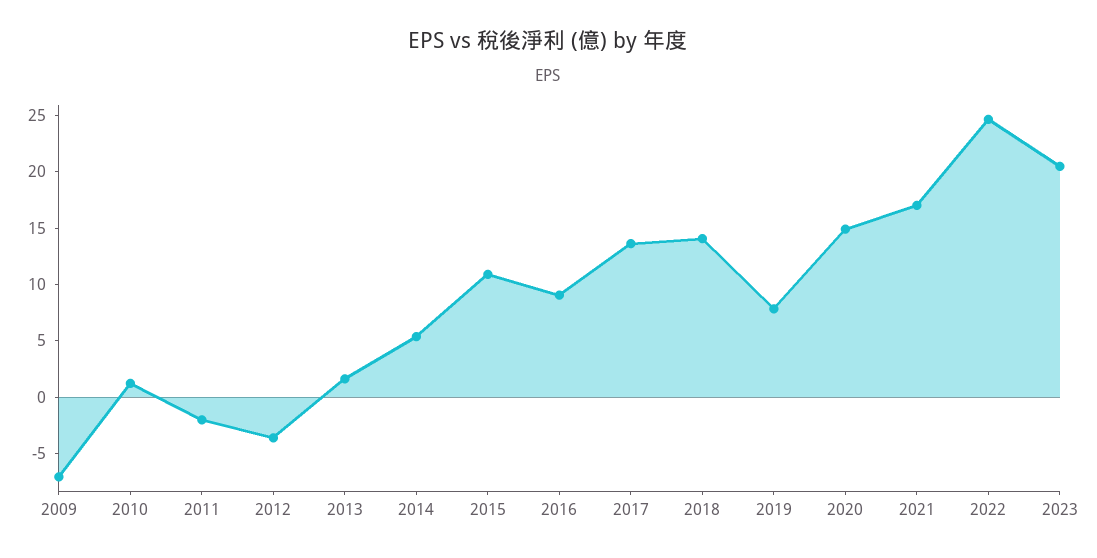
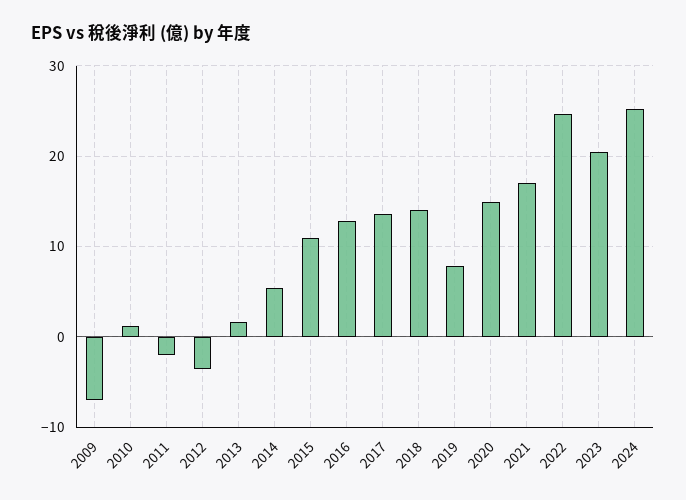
2016: 9 -> 13
2024: none -> 25

